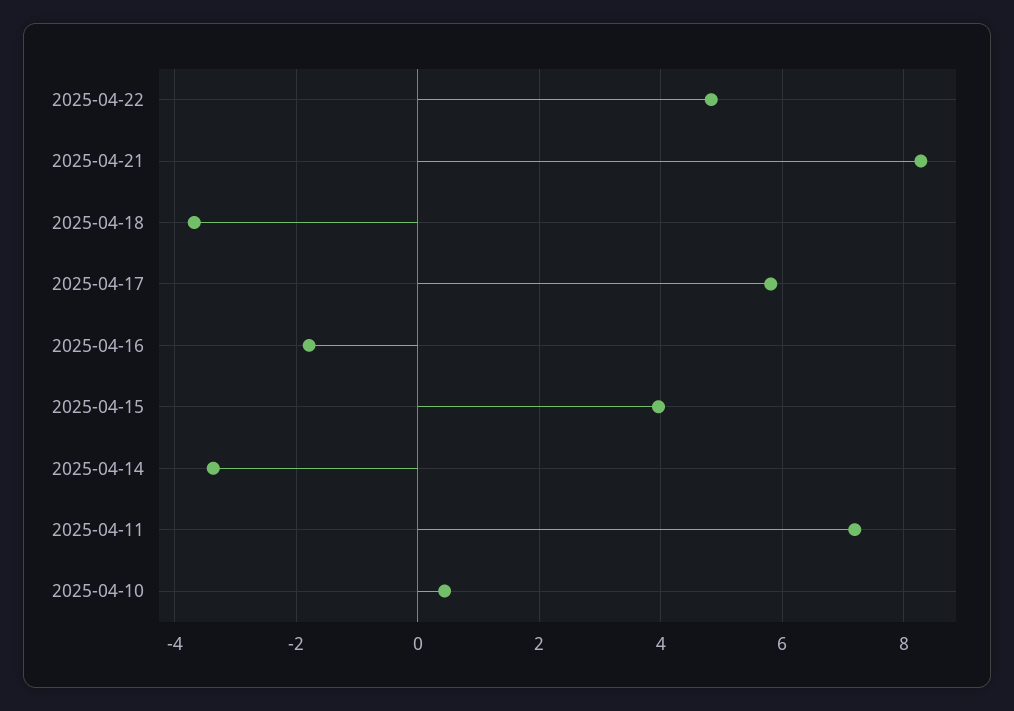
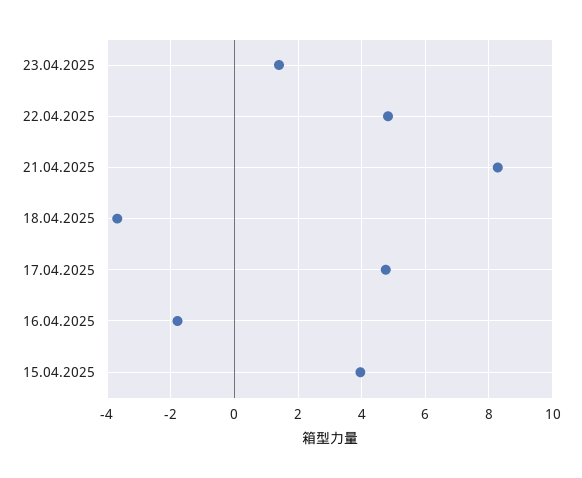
2025-04-17: 5.8 -> 4.8
2025-04-14: -3.4 -> none
2025-04-11: 7.2 -> none
2025-04-10: 0.4 -> none
23.04.2025: none -> 1.4

